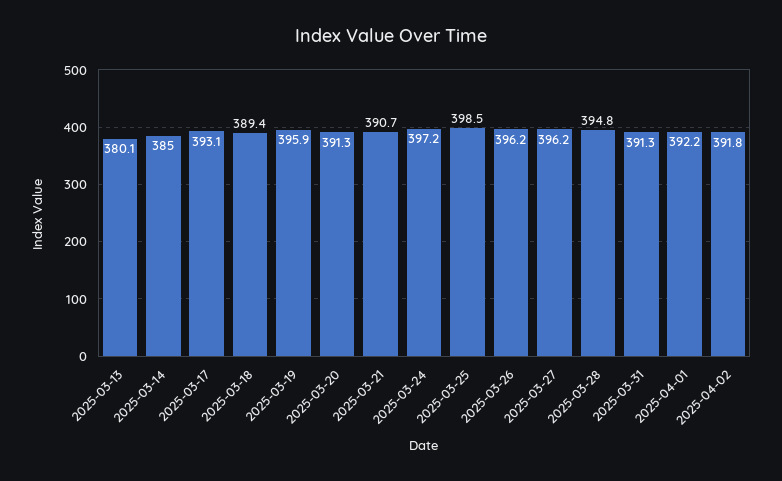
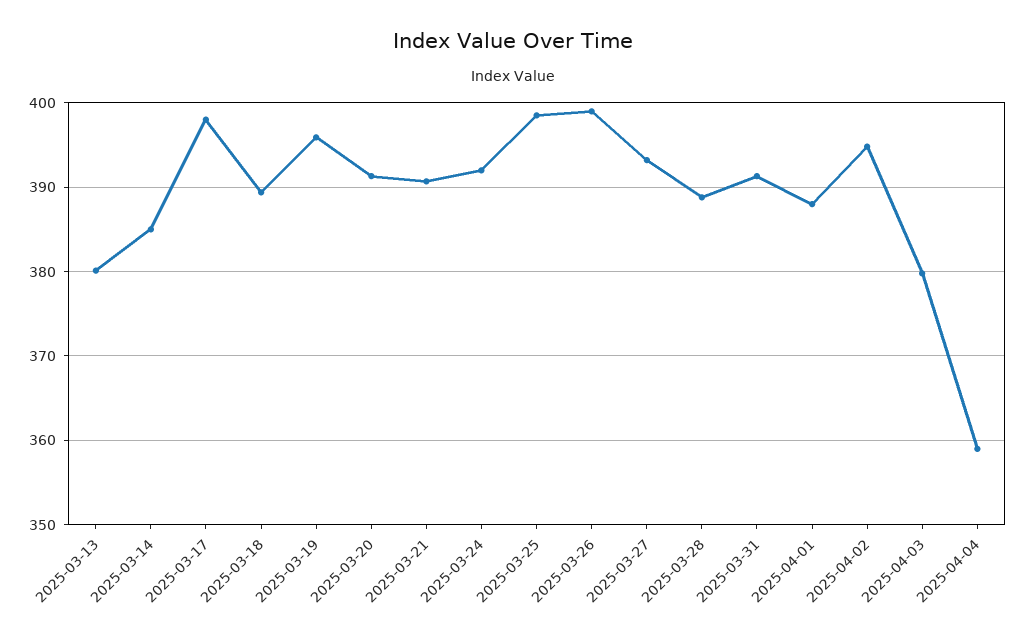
2025-03-17: 393.1 -> 398
2025-03-24: 397.2 -> 392
2025-03-26: 396.2 -> 399
2025-03-27: 396.2 -> 393
2025-03-28: 394.8 -> 389
2025-04-01: 392.2 -> 388
2025-04-02: 391.8 -> 395
2025-04-03: none -> 380
2025-04-04: none -> 359

